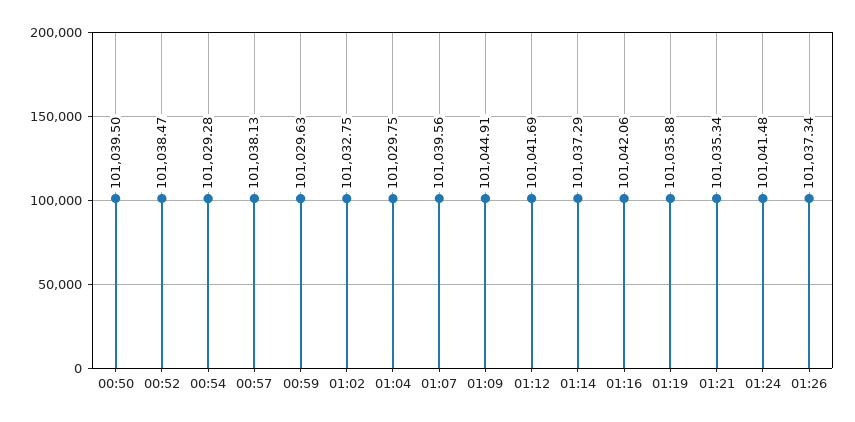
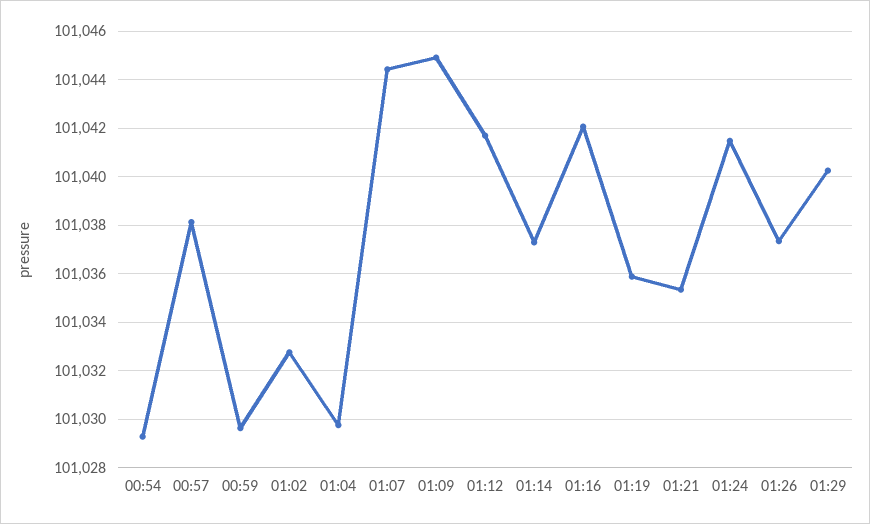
00:50: 101039.5 -> none
00:52: 101038.47 -> none
01:07: 101039.56 -> 101044.5
01:29: none -> 101040.25

